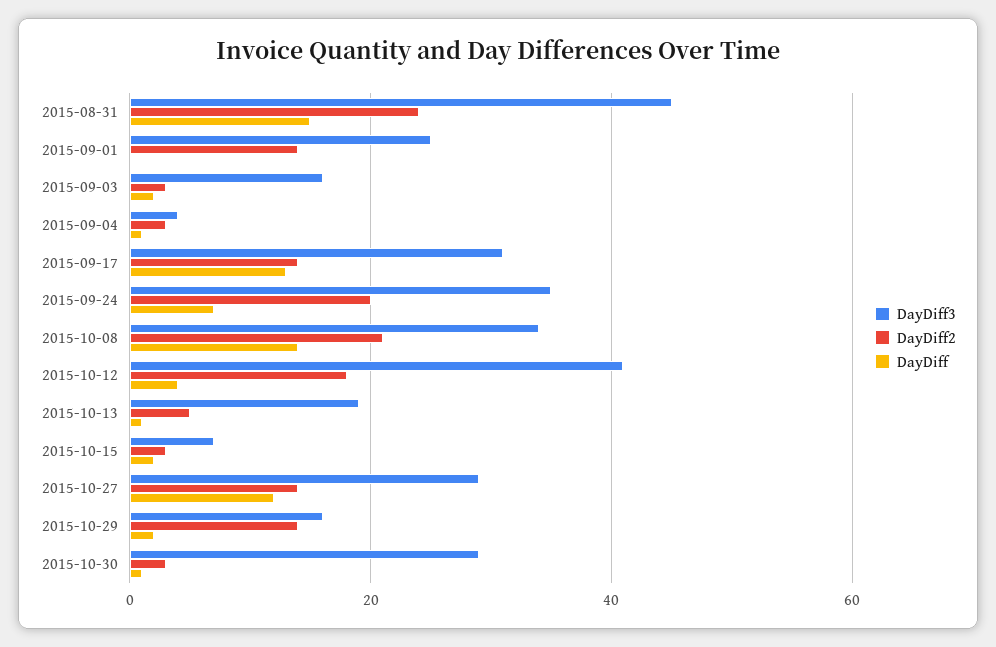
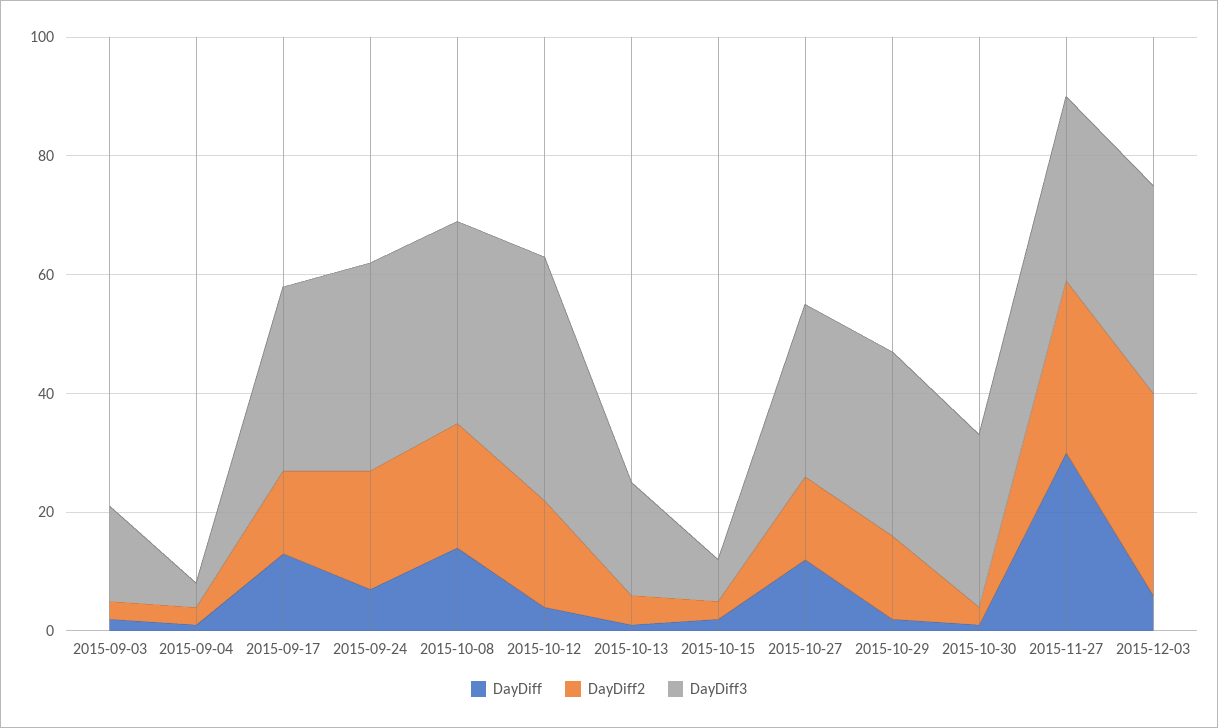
DayDiff3, 2015-08-31: 45 -> none
DayDiff2, 2015-08-31: 25 -> none
DayDiff, 2015-08-31: 15 -> none
DayDiff3, 2015-09-01: 25 -> none
DayDiff2, 2015-09-01: 15 -> none
DayDiff, 2015-09-01: 0 -> none
DayDiff3, 2015-10-29: 15 -> 30
DayDiff, 2015-11-27: none -> 30
DayDiff2, 2015-11-27: none -> 30
DayDiff3, 2015-11-27: none -> 30
DayDiff, 2015-12-03: none -> 5
DayDiff2, 2015-12-03: none -> 35
DayDiff3, 2015-12-03: none -> 35

